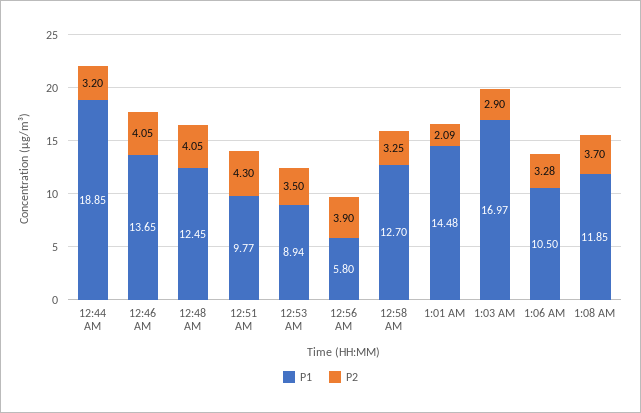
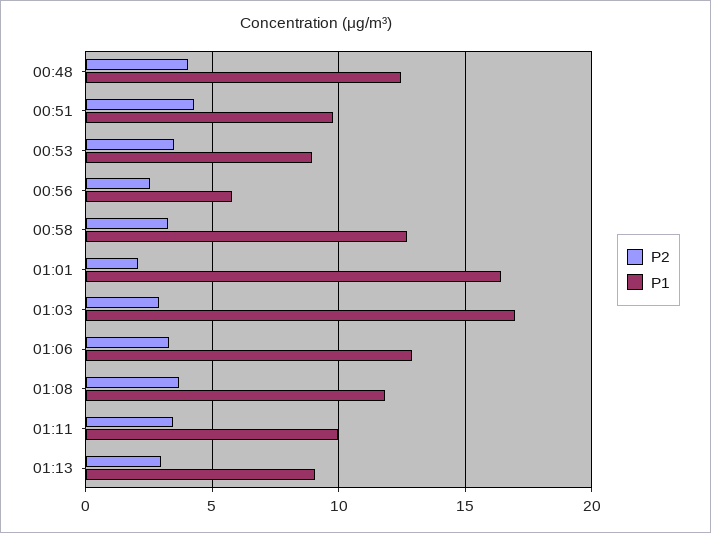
P1, 12:44 AM: 18.85 -> none
P2, 12:44 AM: 3.2 -> none
P1, 12:46 AM: 13.65 -> none
P2, 12:46 AM: 4.05 -> none
P2, 12:56 AM: 3.9 -> 2.5
P1, 1:01 AM: 14.48 -> 16.5
P1, 1:06 AM: 10.5 -> 13
P2, 01:11: none -> 3.5
P1, 01:11: none -> 10
P2, 01:13: none -> 3
P1, 01:13: none -> 9

